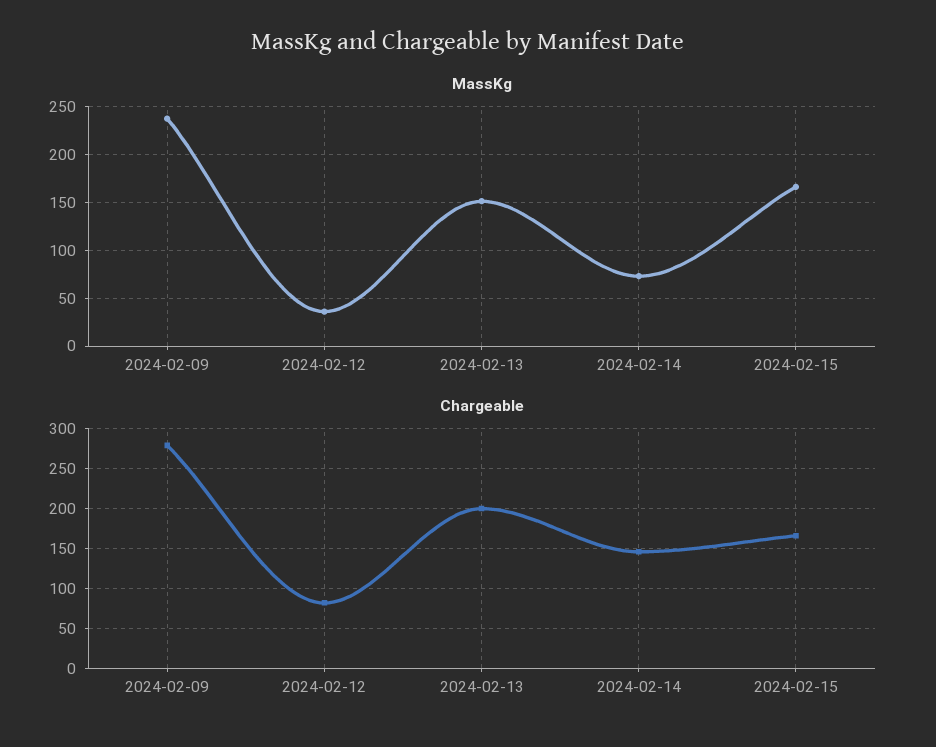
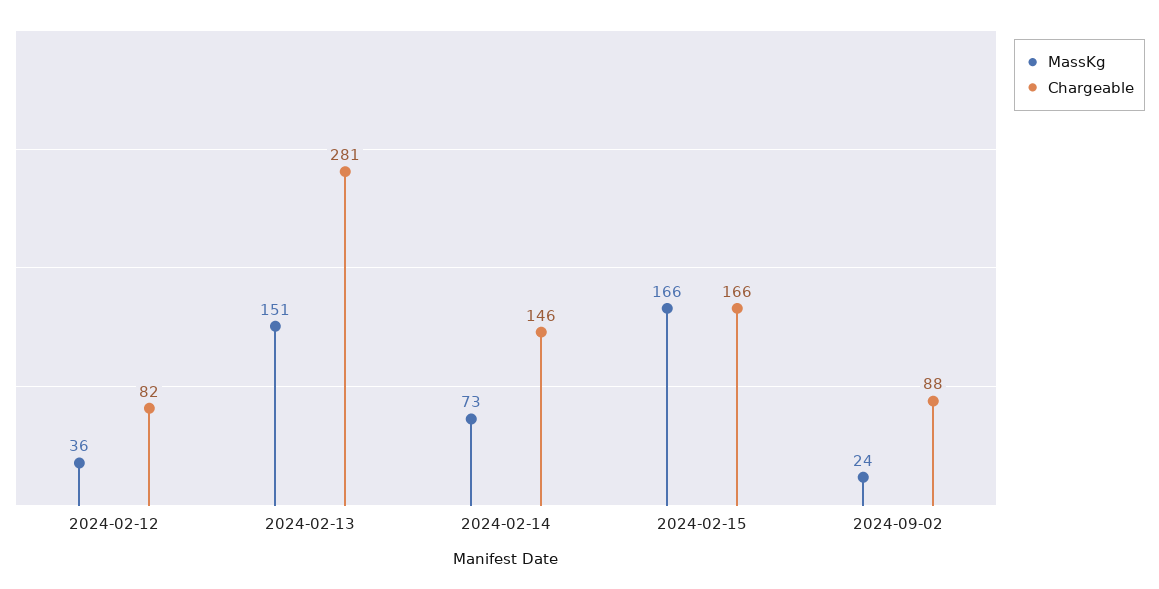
MassKg, 2024-02-09: 240 -> none
Chargeable, 2024-02-09: 280 -> none
Chargeable, 2024-02-13: 200 -> 281
MassKg, 2024-09-02: none -> 24
Chargeable, 2024-09-02: none -> 88

